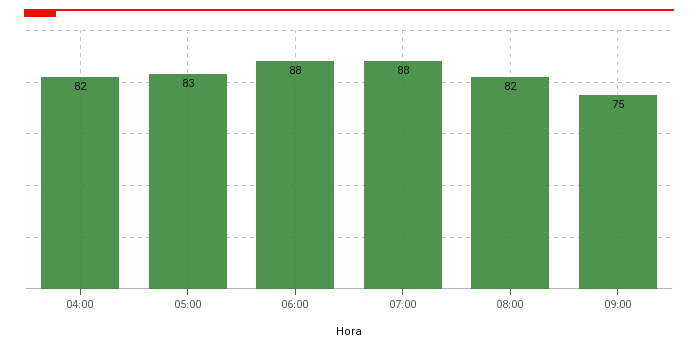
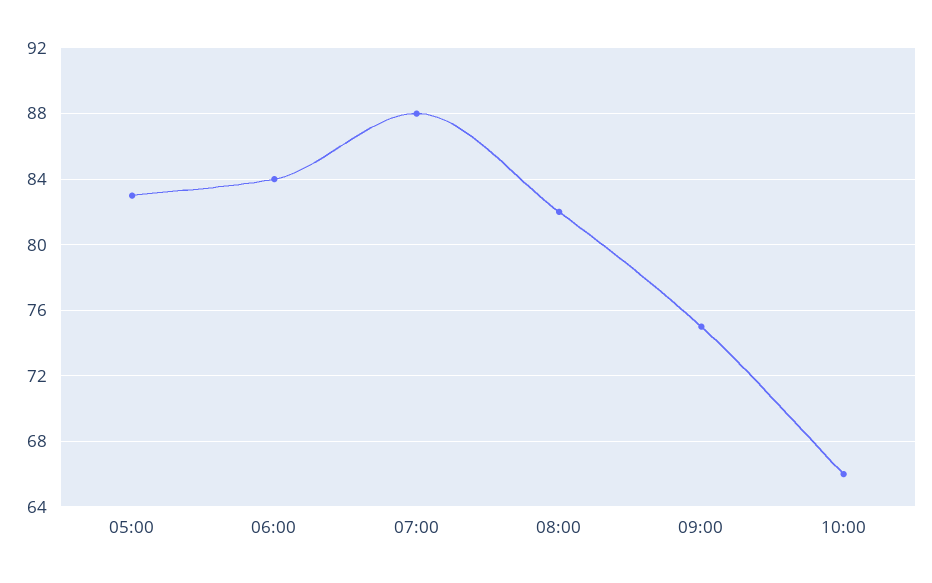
04:00: 82 -> none
06:00: 88 -> 84
10:00: none -> 66

